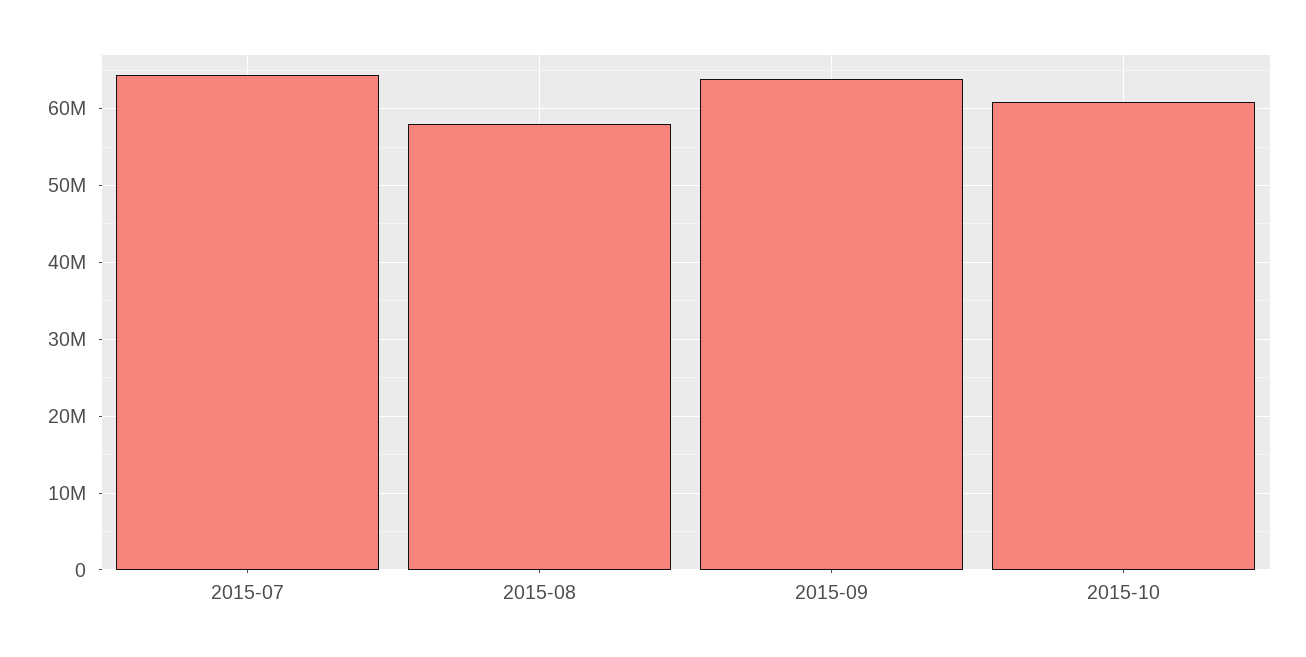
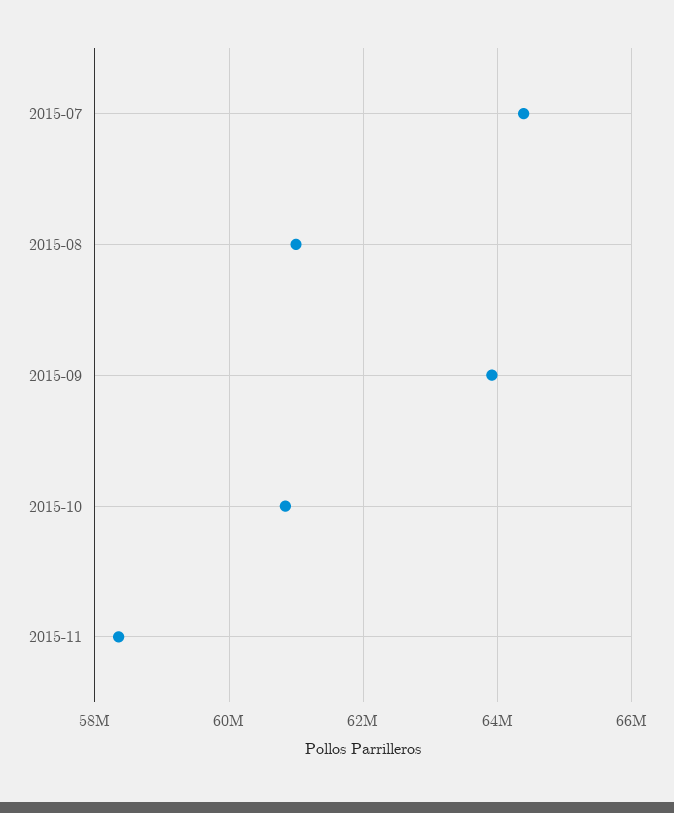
2015-08: 58000000 -> 61000000
2015-11: none -> 58400000

